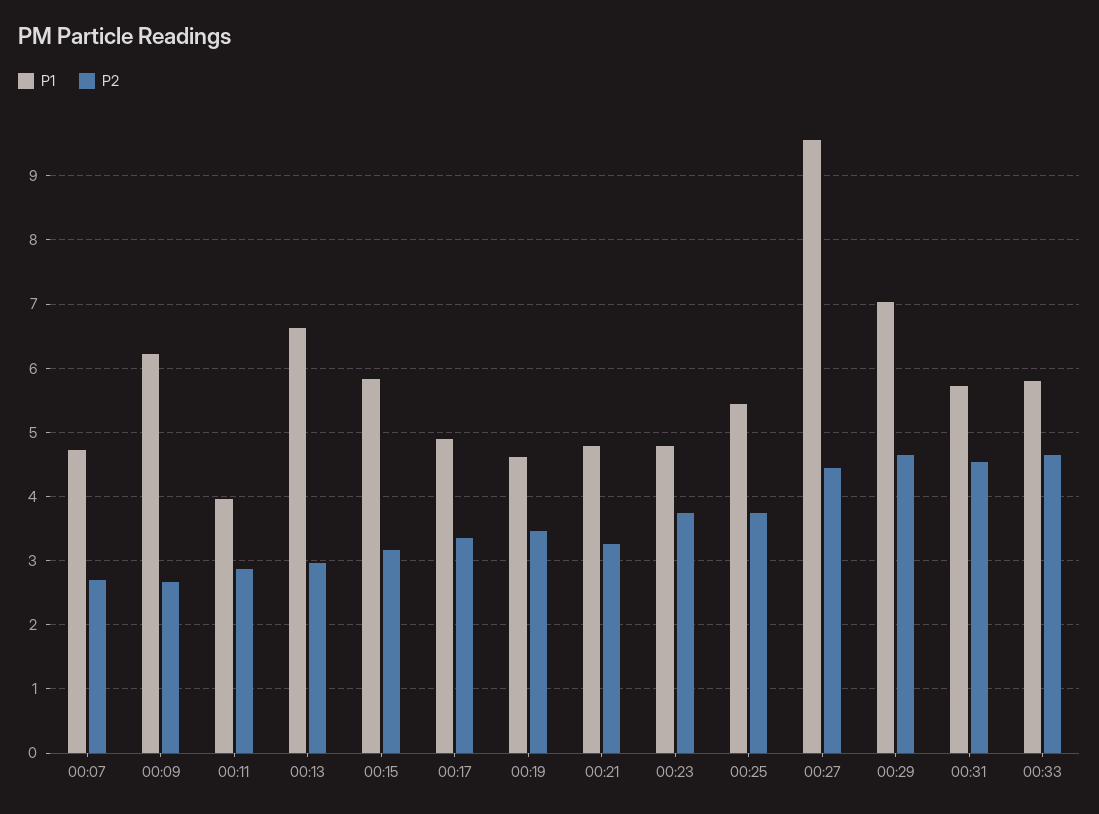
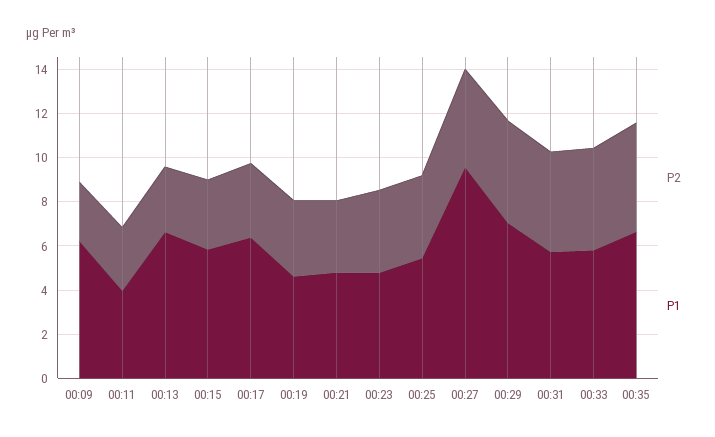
P1, 00:07: 4.7 -> none
P2, 00:07: 2.7 -> none
P1, 00:17: 4.9 -> 6.5
P2, 00:35: none -> 5
P1, 00:35: none -> 6.5

